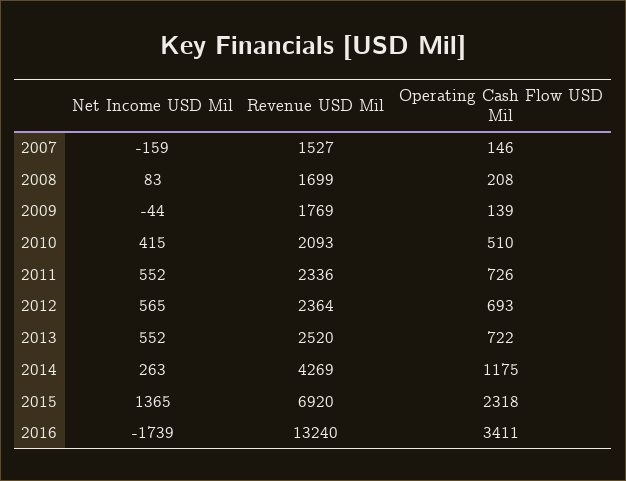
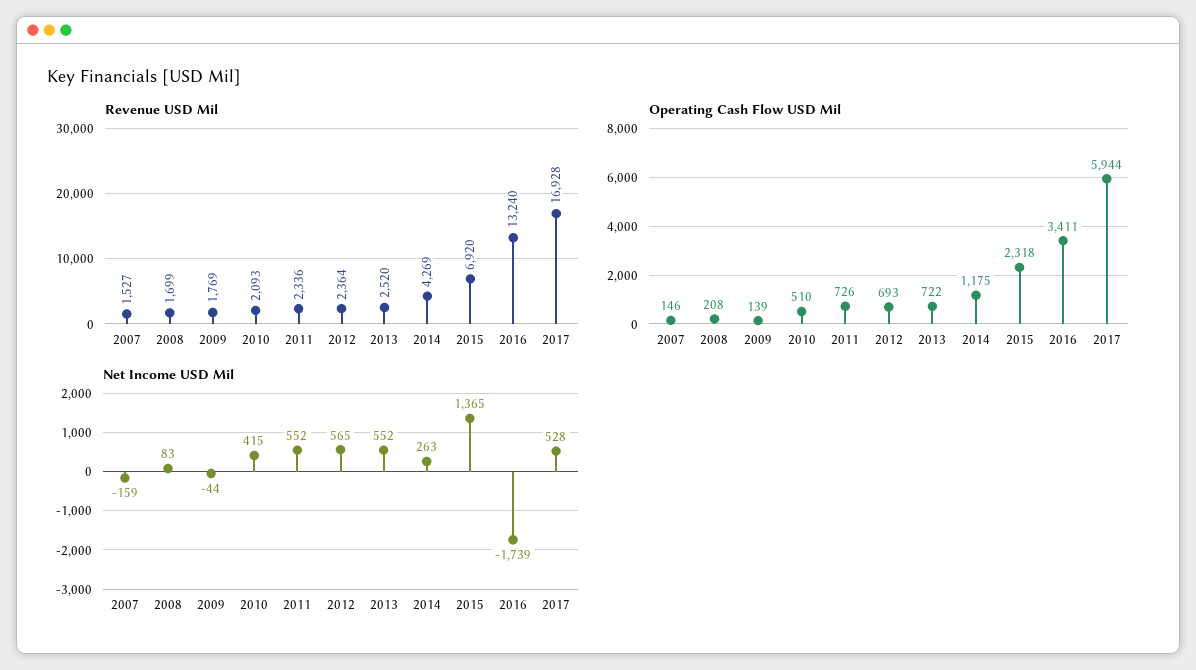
Revenue USD Mil, 2017: none -> 16928
Operating Cash Flow USD Mil, 2017: none -> 5944
Net Income USD Mil, 2017: none -> 528

